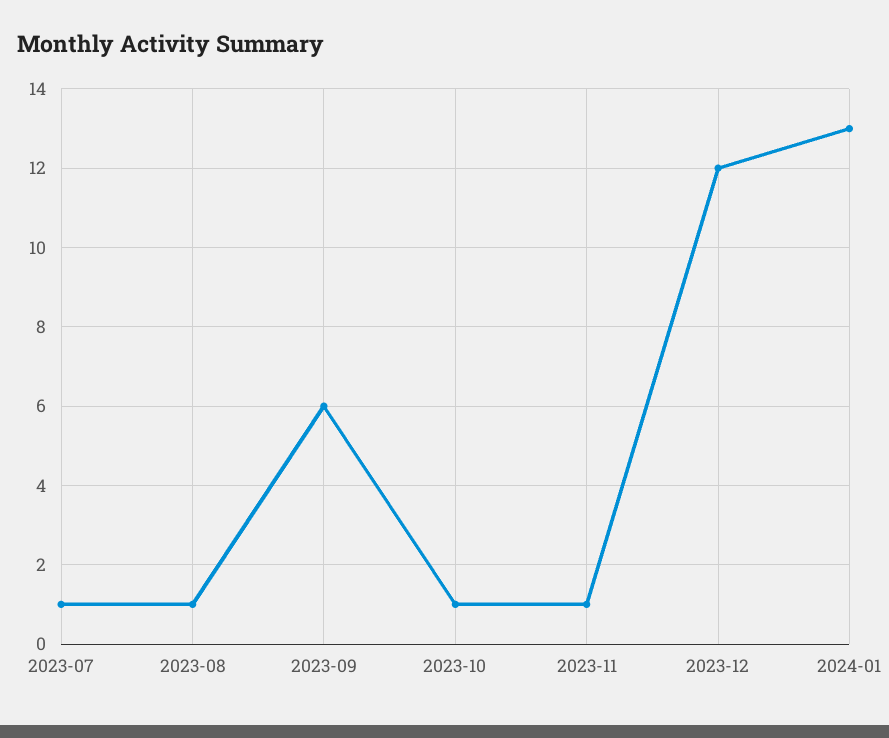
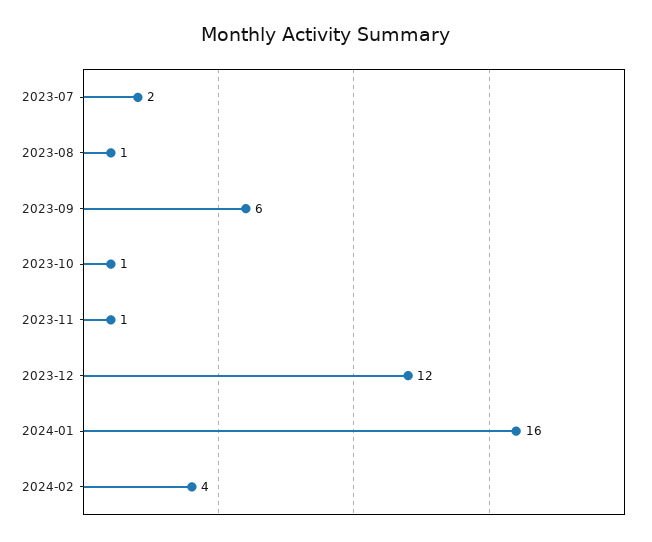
2023-07: 1 -> 2
2024-01: 13 -> 16
2024-02: none -> 4

